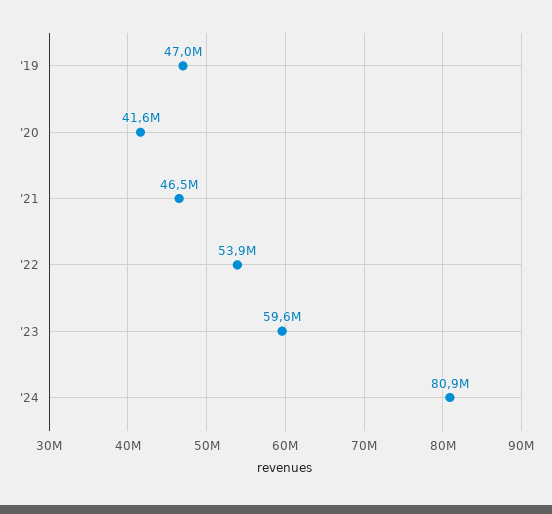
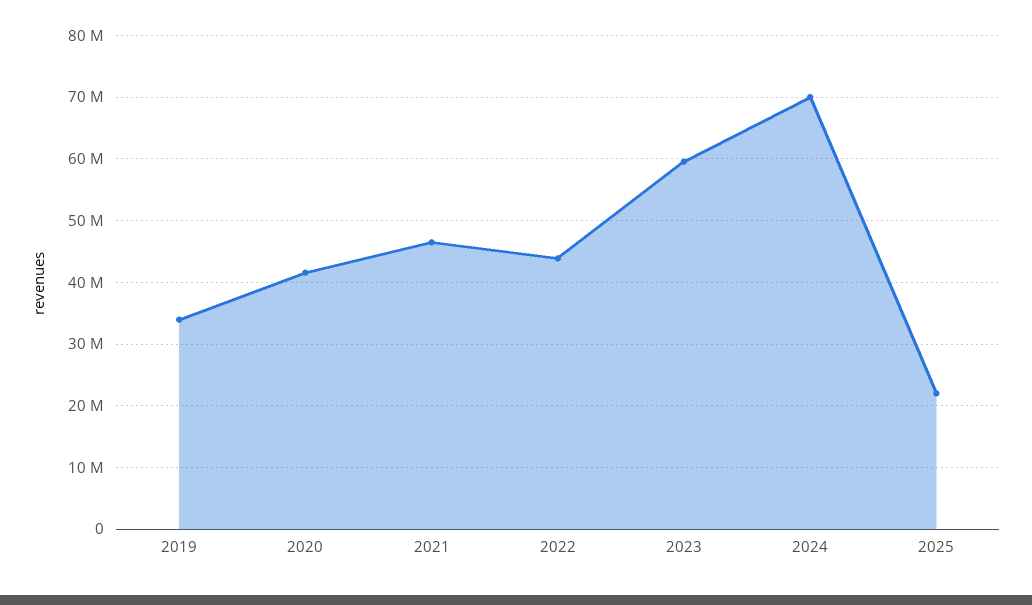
'19: 47000000 -> 34000000
'22: 53900000 -> 44000000
'24: 80900000 -> 70000000
2025: none -> 22000000

